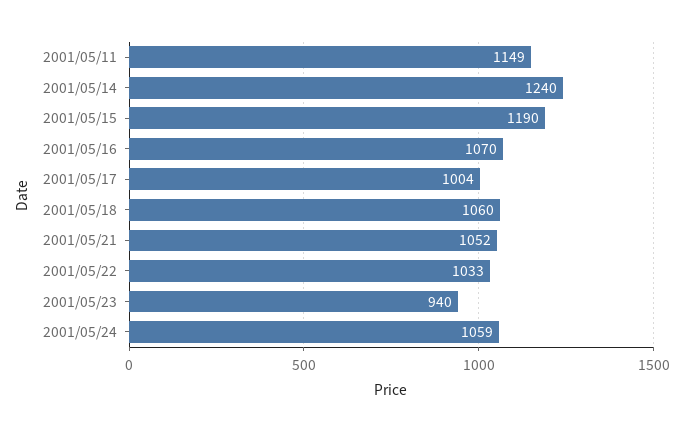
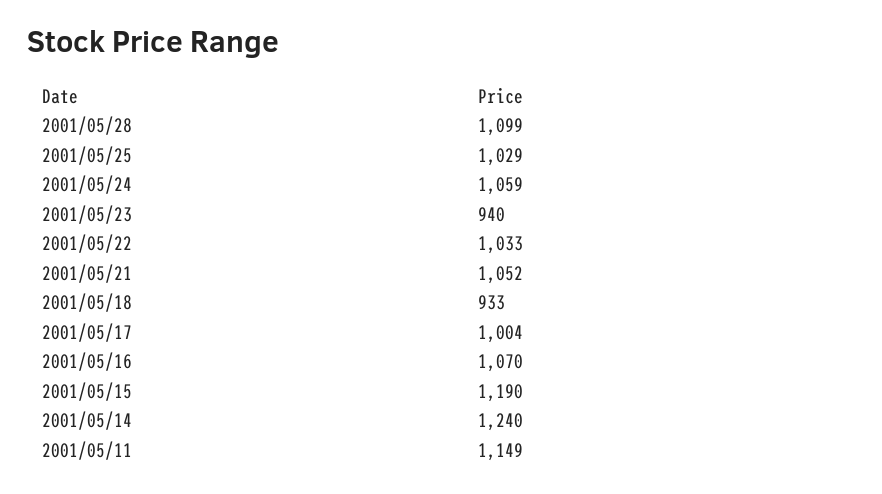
2001/05/18: 1060 -> 933
2001/05/28: none -> 1099
2001/05/25: none -> 1029

